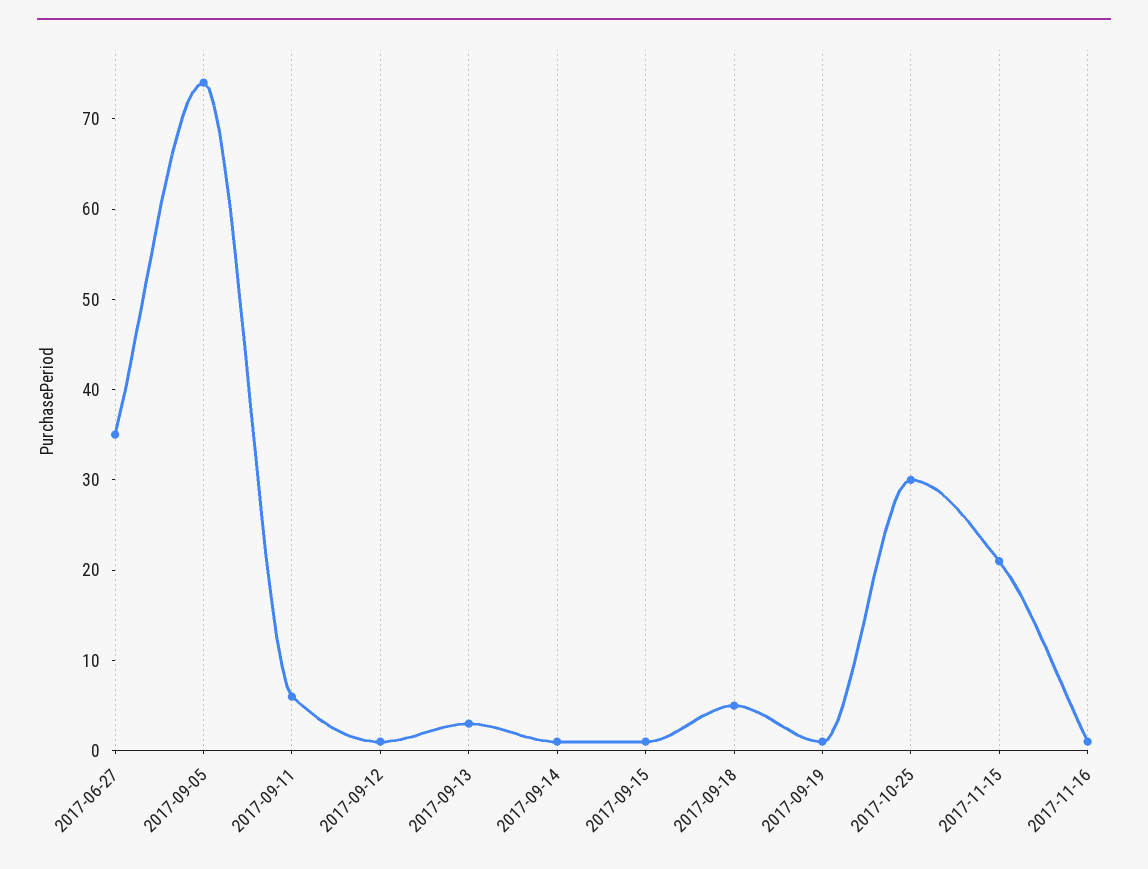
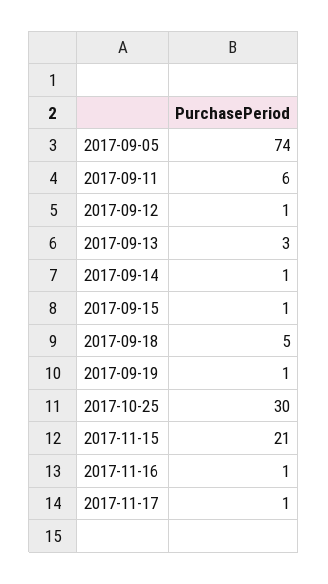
2017-06-27: 35 -> none
2017-11-17: none -> 1

